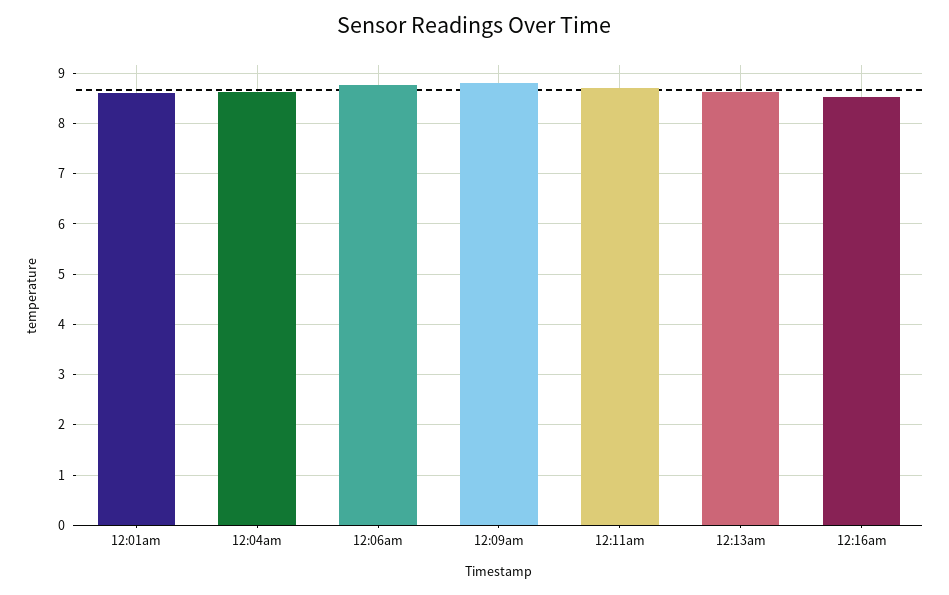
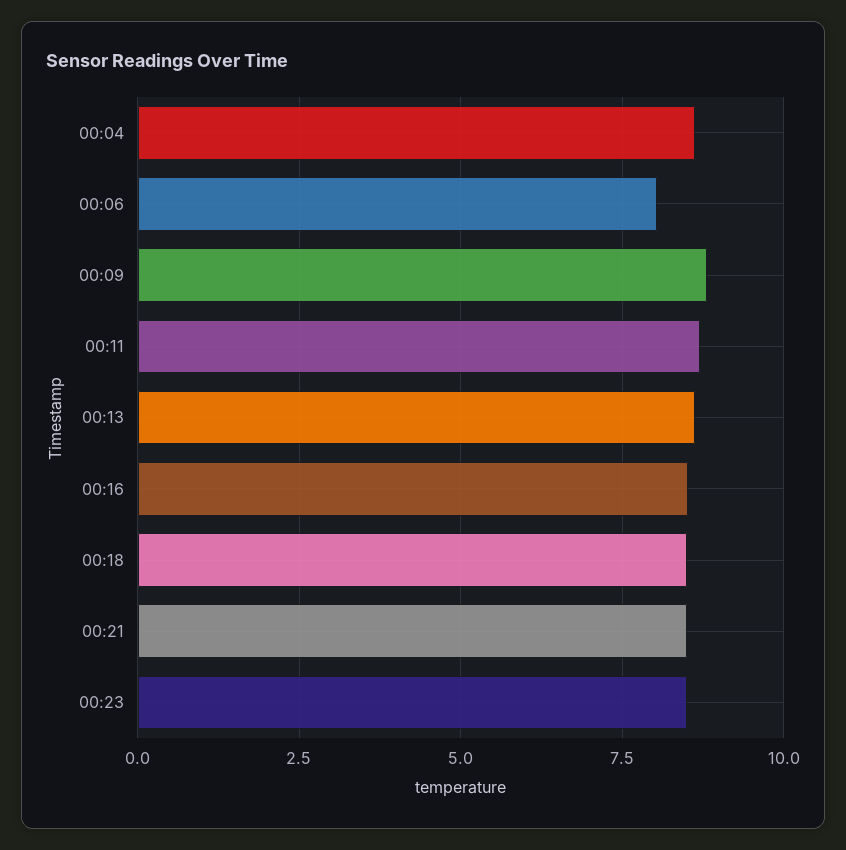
12:01am: 8.6 -> none
12:06am: 8.8 -> 8
00:18: none -> 8.5
00:21: none -> 8.5
00:23: none -> 8.5

